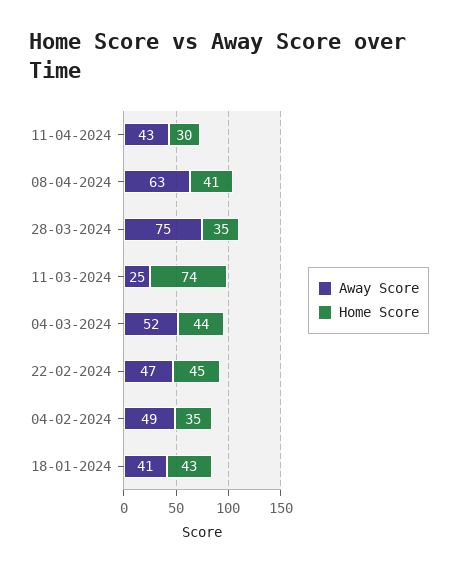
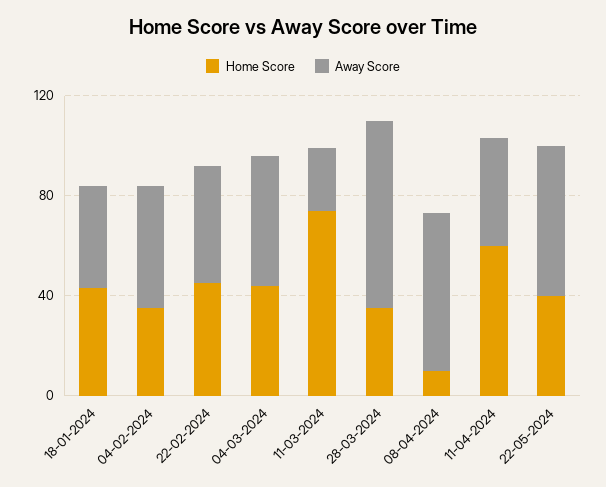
Home Score, 11-04-2024: 30 -> 60
Home Score, 08-04-2024: 41 -> 10
Home Score, 22-05-2024: none -> 40
Away Score, 22-05-2024: none -> 60

